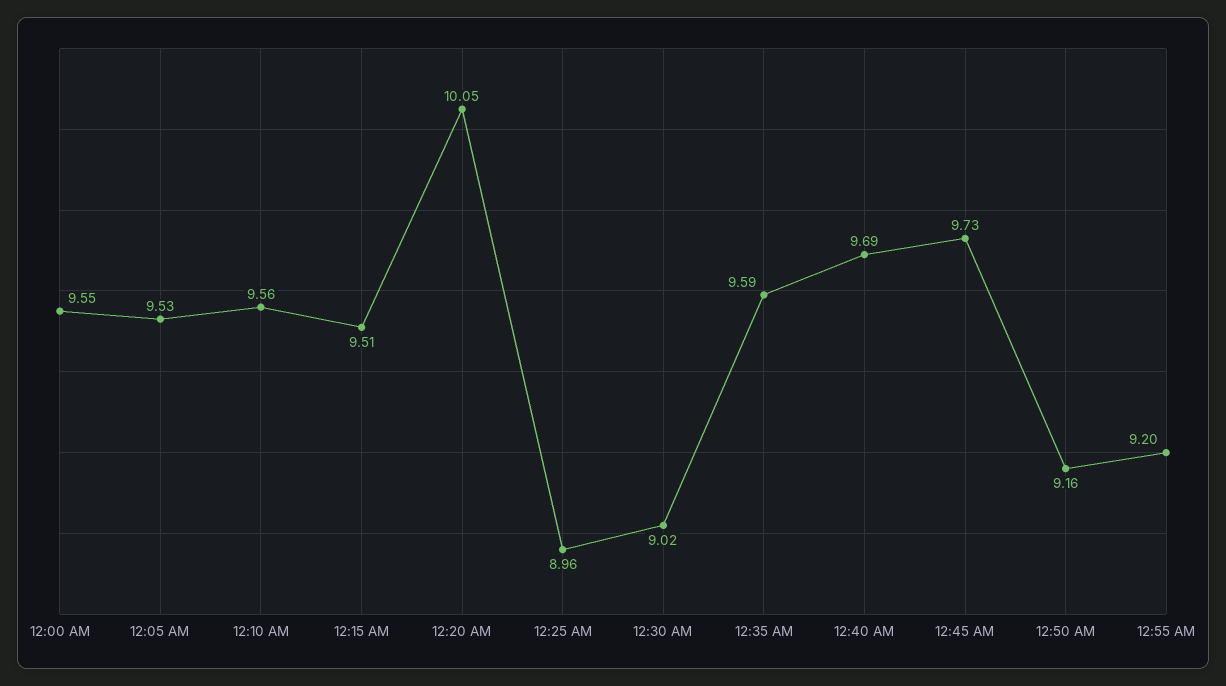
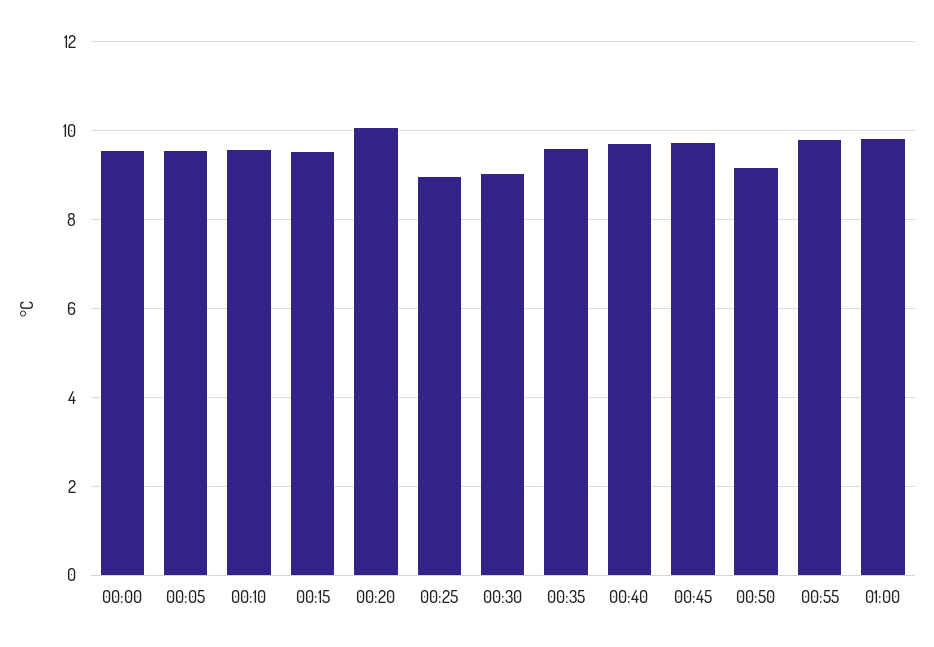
12:55 AM: 9.2 -> 9.8
01:00: none -> 9.8

